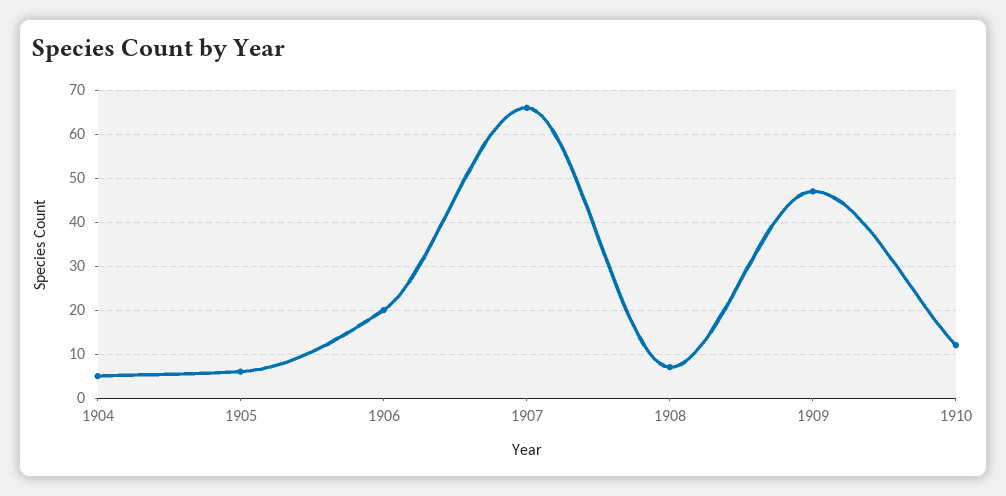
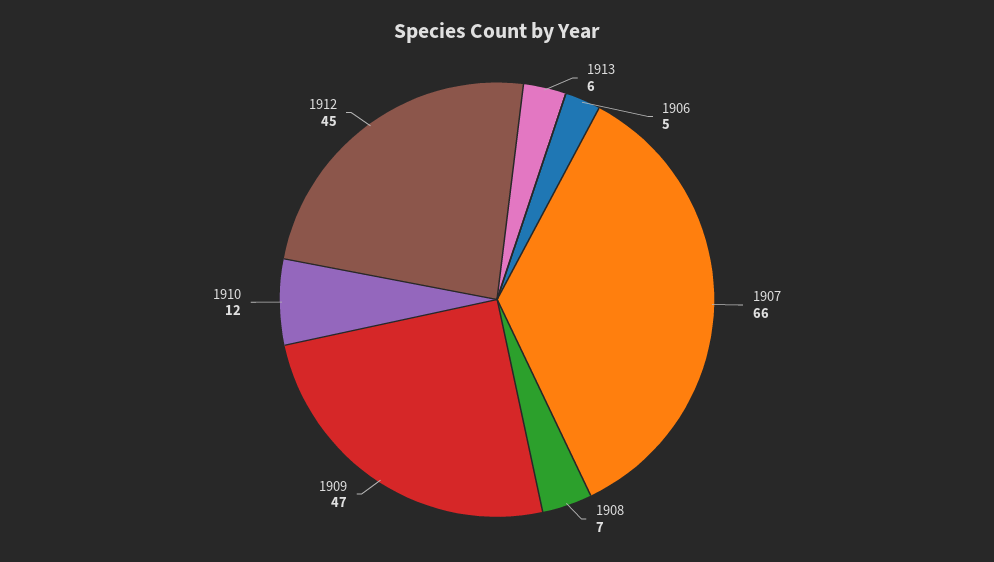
1904: 5 -> none
1905: 5 -> none
1906: 20 -> 5
1913: none -> 6
1912: none -> 45

